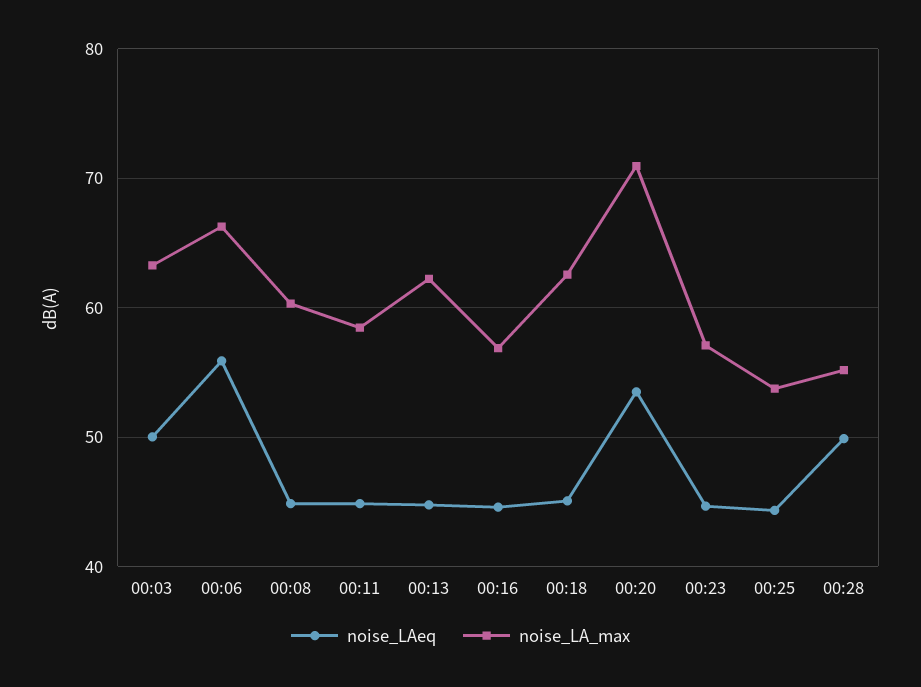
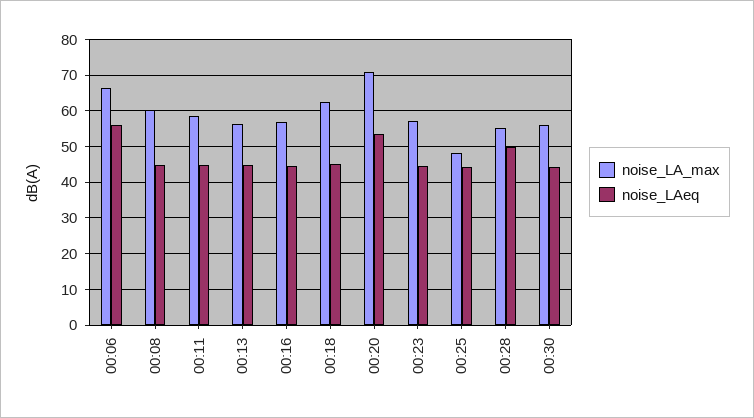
noise_LAeq, 00:03: 50 -> none
noise_LA_max, 00:03: 63 -> none
noise_LA_max, 00:13: 62 -> 56
noise_LA_max, 00:25: 54 -> 48
noise_LA_max, 00:30: none -> 56
noise_LAeq, 00:30: none -> 44

